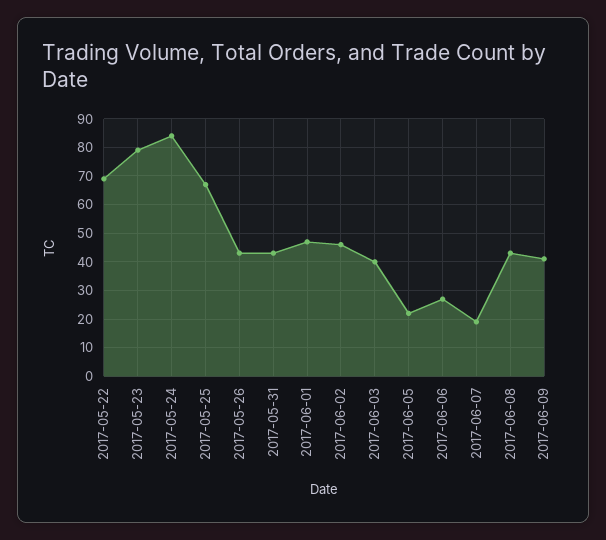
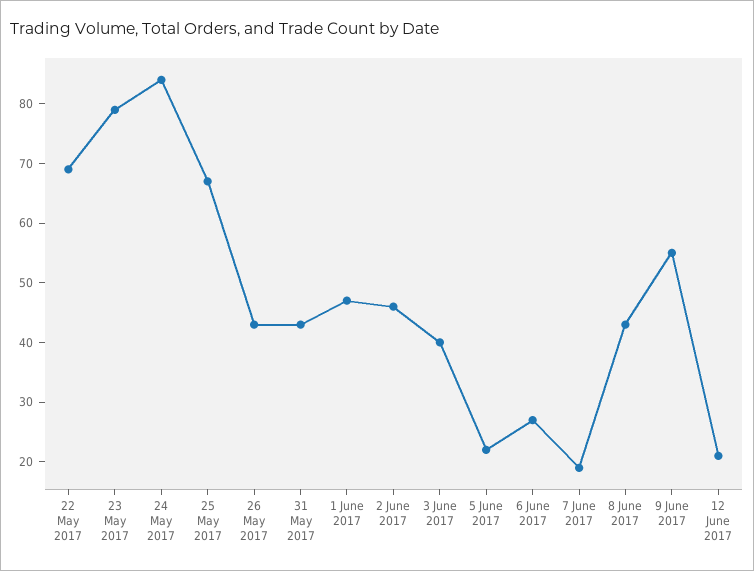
2017-06-09: 40 -> 55
12 June 2017: none -> 20

